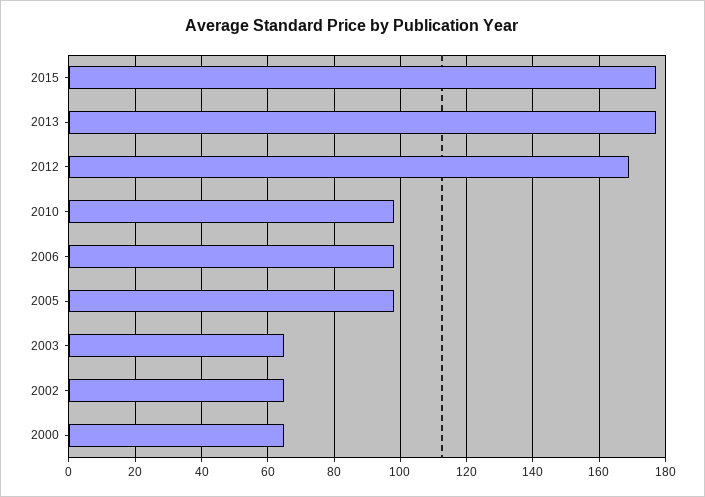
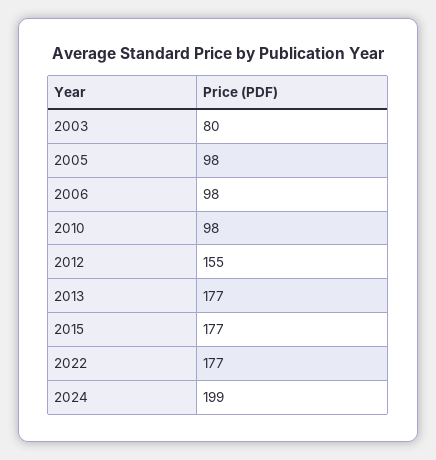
2012: 170 -> 155
2003: 65 -> 80
2002: 65 -> none
2000: 65 -> none
2022: none -> 177
2024: none -> 199

